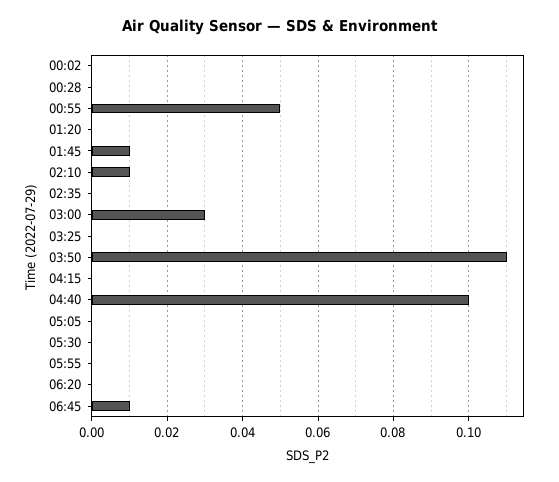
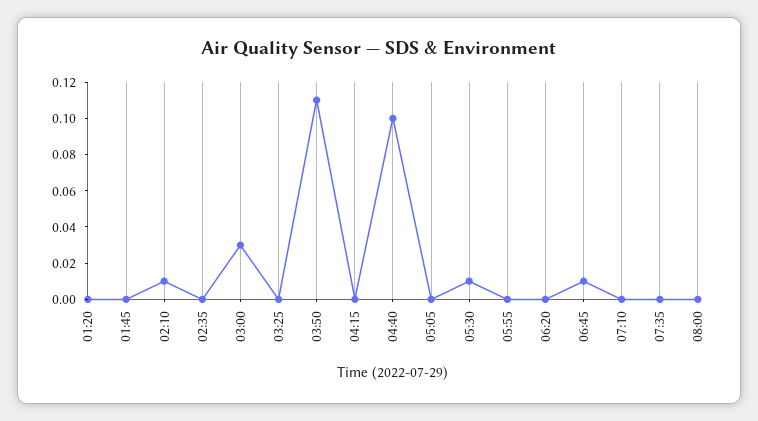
00:02: 0 -> none
00:28: 0 -> none
00:55: 0.05 -> none
01:45: 0.01 -> 0
05:30: 0 -> 0.01
07:10: none -> 0
07:35: none -> 0
08:00: none -> 0

